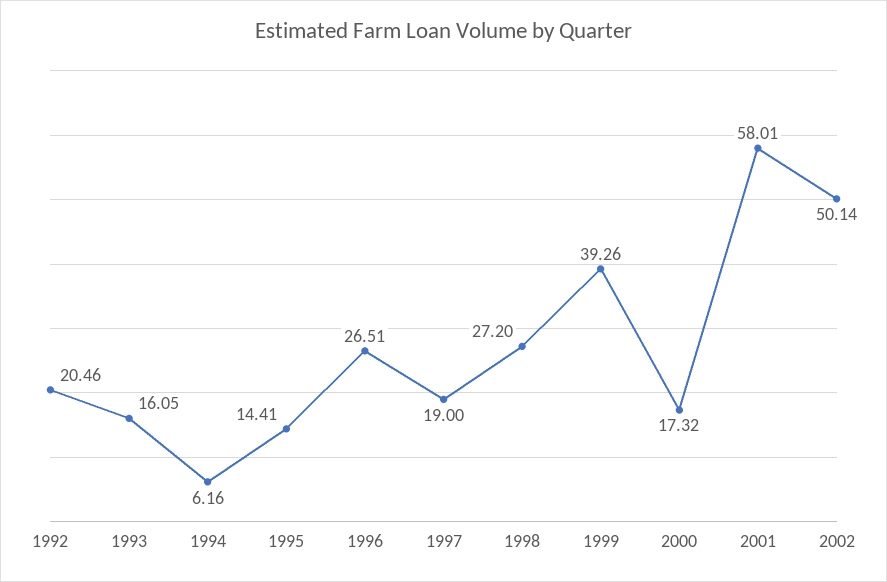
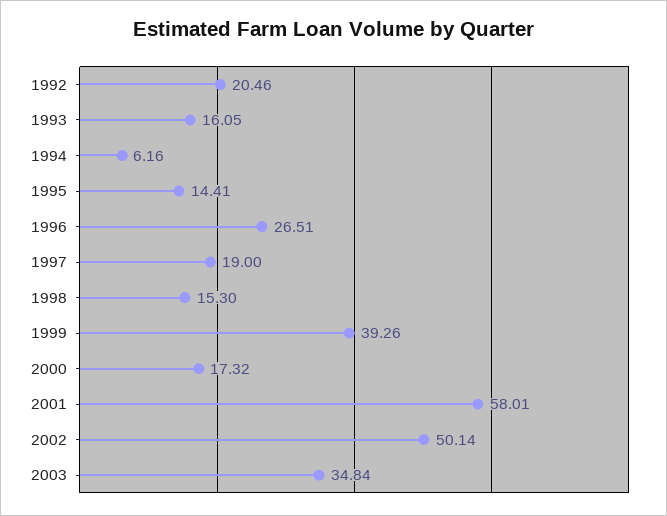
1998: 27.2 -> 15.3
2003: none -> 34.84

